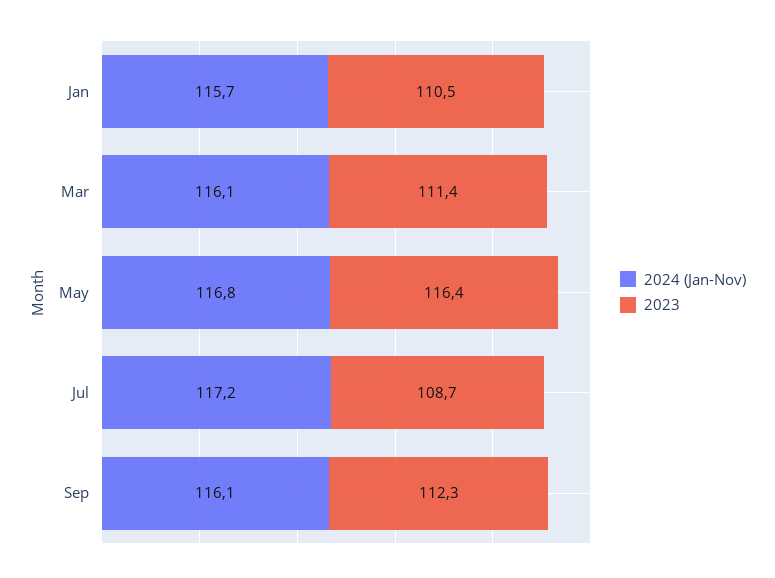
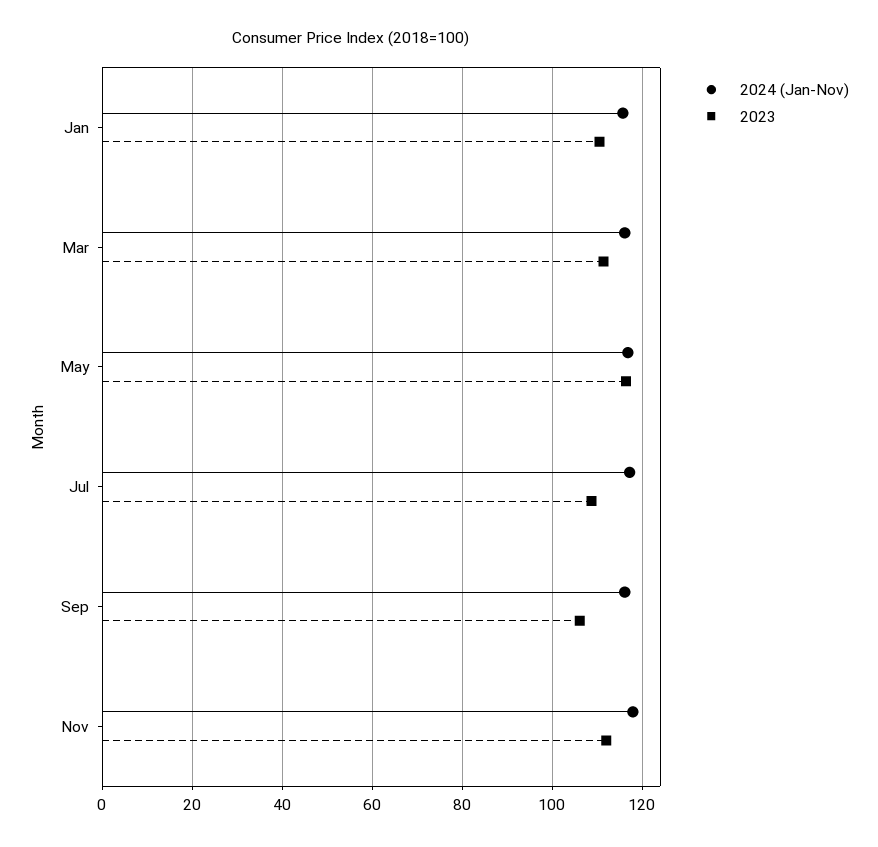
2023, Sep: 112.3 -> 106
2024 (Jan-Nov), Nov: none -> 118
2023, Nov: none -> 112

